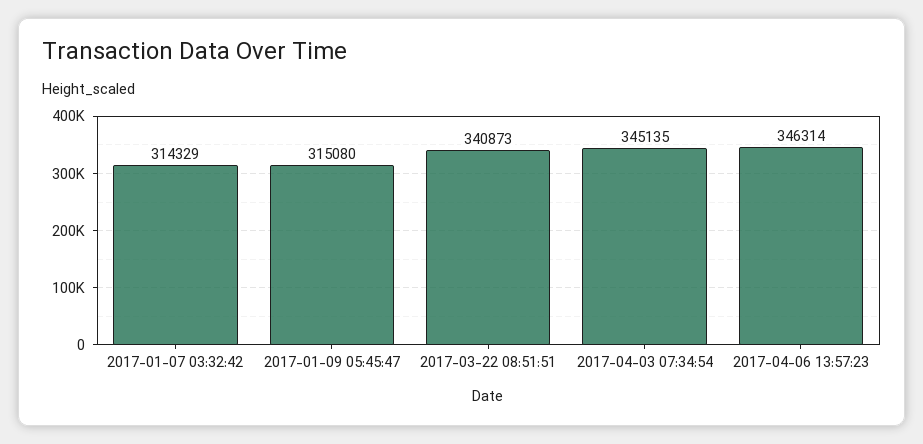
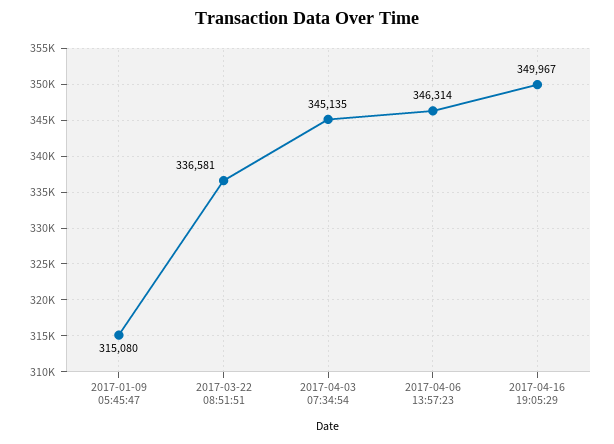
2017-01-07 03:32:42: 314329 -> none
2017-03-22 08:51:51: 340873 -> 336581
2017-04-16 19:05:29: none -> 349967

